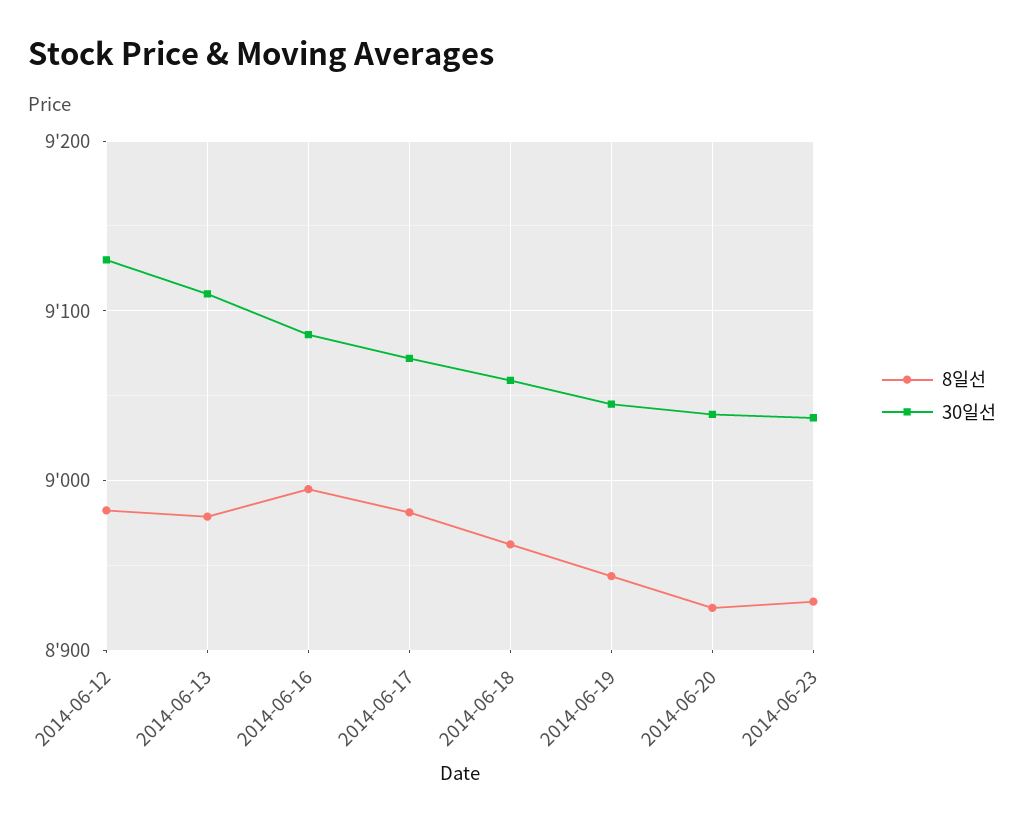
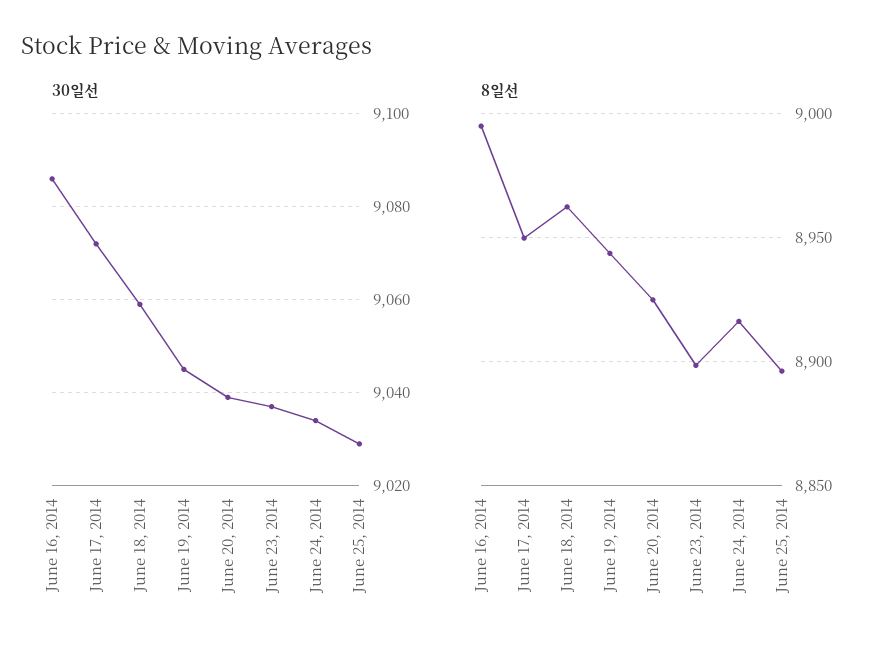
8일선, 2014-06-12: 8980 -> none
30일선, 2014-06-12: 9130 -> none
8일선, 2014-06-13: 8980 -> none
30일선, 2014-06-13: 9110 -> none
8일선, 2014-06-17: 8980 -> 8950
8일선, 2014-06-23: 8930 -> 8900
30일선, June 24, 2014: none -> 9035
30일선, June 25, 2014: none -> 9030
8일선, June 24, 2014: none -> 8915
8일선, June 25, 2014: none -> 8895

